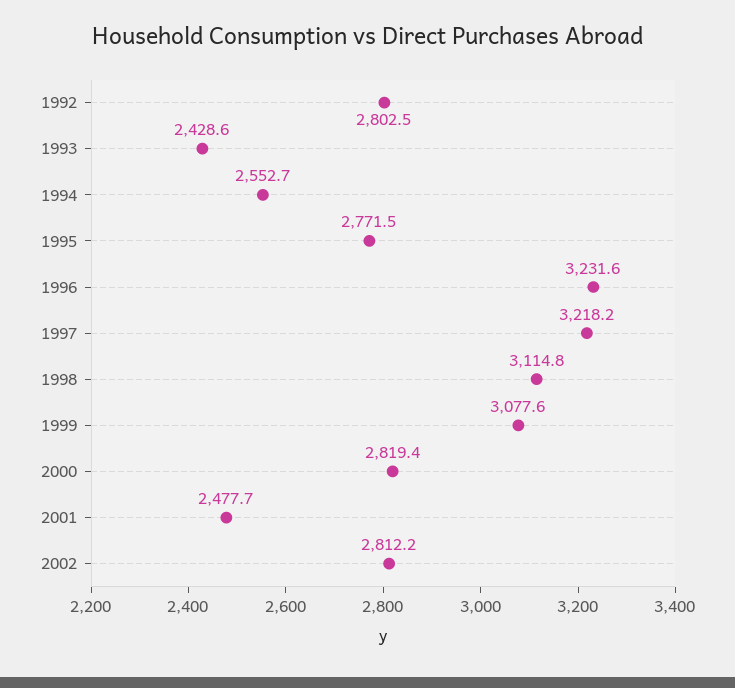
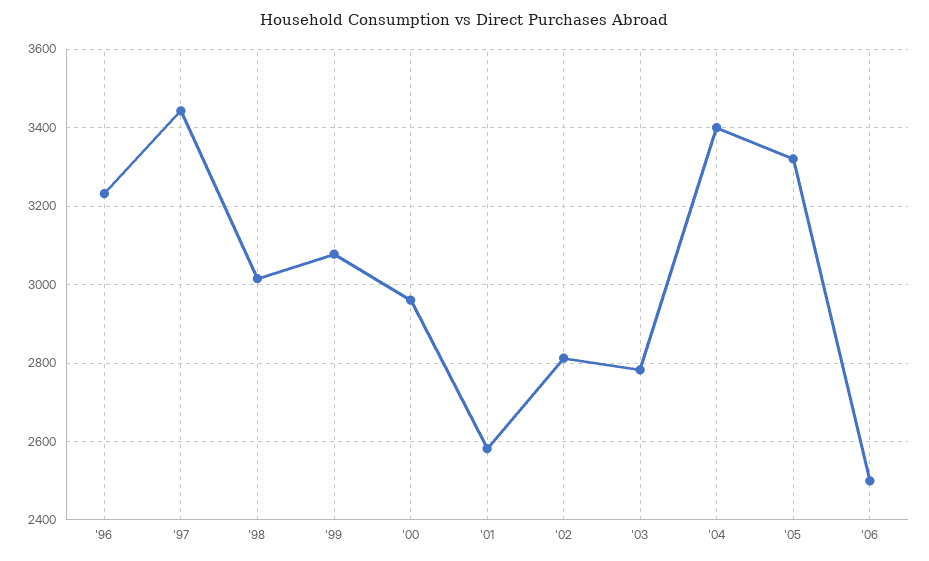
1992: 2802.5 -> none
1993: 2428.6 -> none
1994: 2552.7 -> none
1995: 2771.5 -> none
1997: 3218.2 -> 3440
1998: 3114.8 -> 3020
2000: 2819.4 -> 2960
2001: 2477.7 -> 2580
'03: none -> 2780
'04: none -> 3400
'05: none -> 3320
'06: none -> 2500

